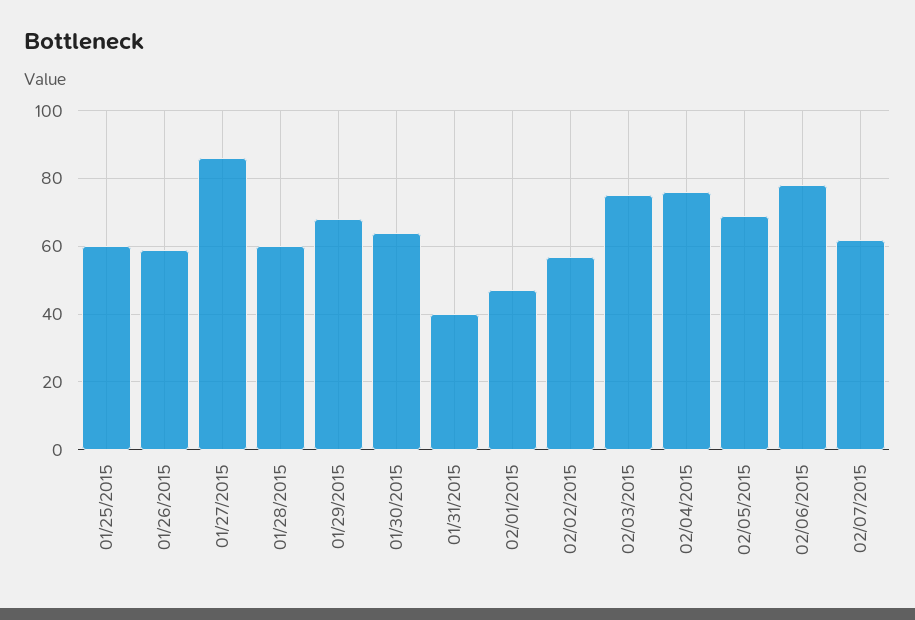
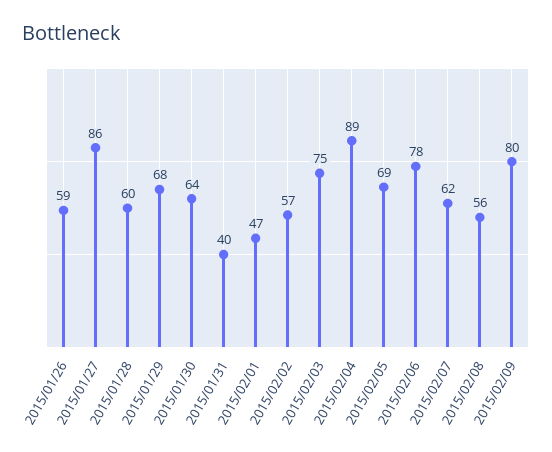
01/25/2015: 60 -> none
02/04/2015: 75 -> 89
2015/02/08: none -> 56
2015/02/09: none -> 80

